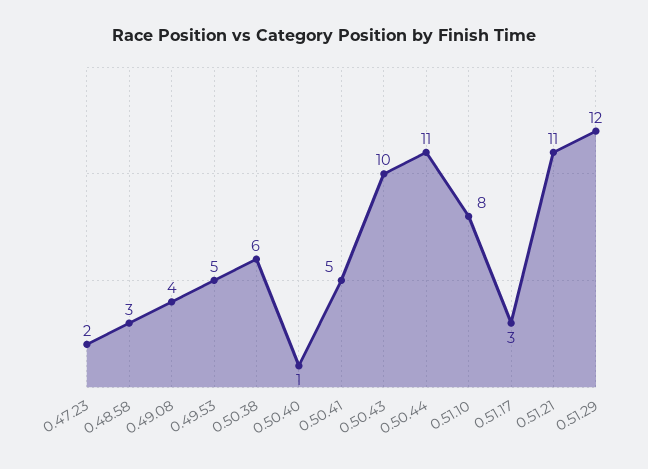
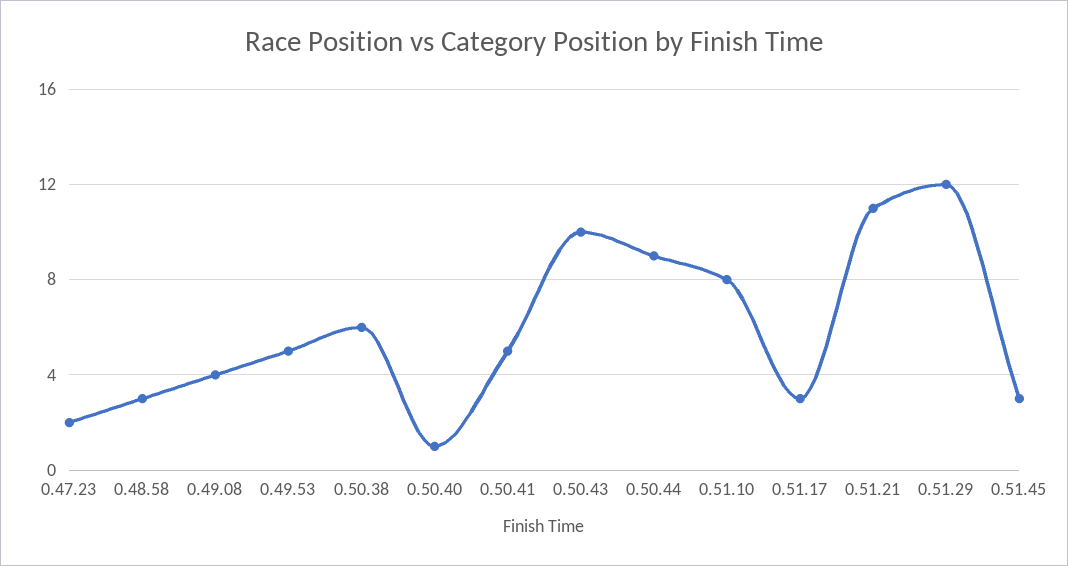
0.50.44: 11 -> 9
0.51.45: none -> 3

